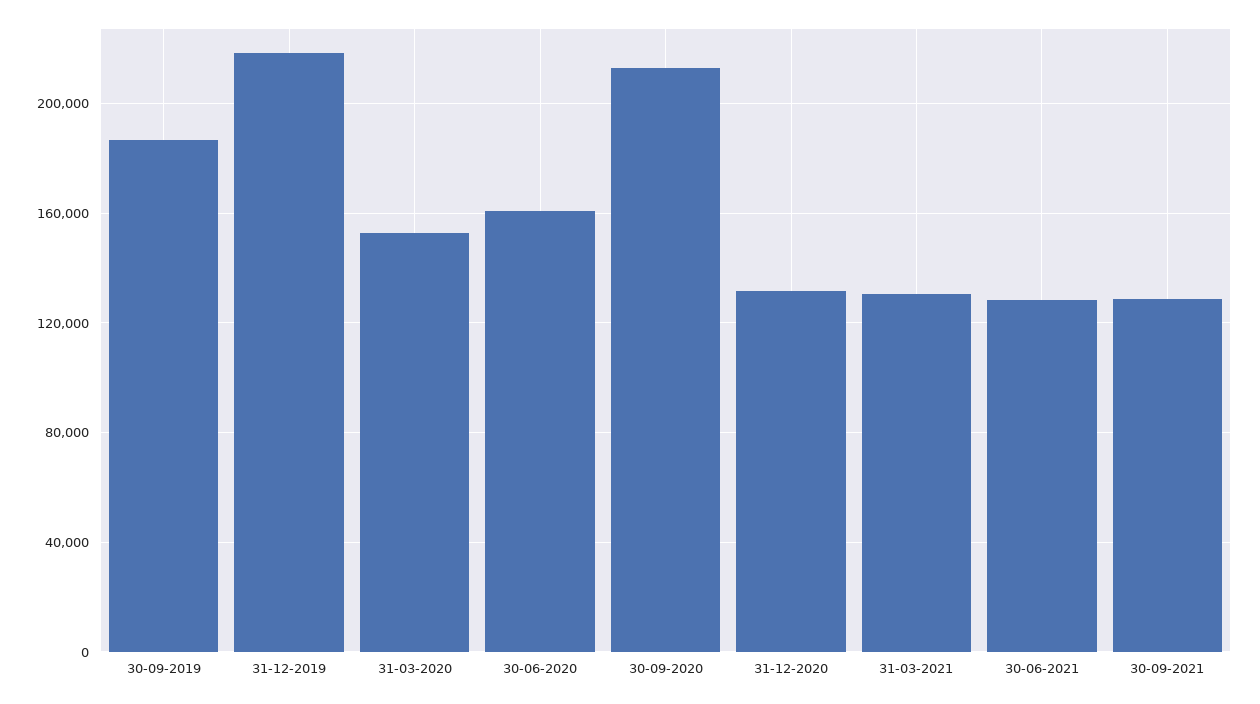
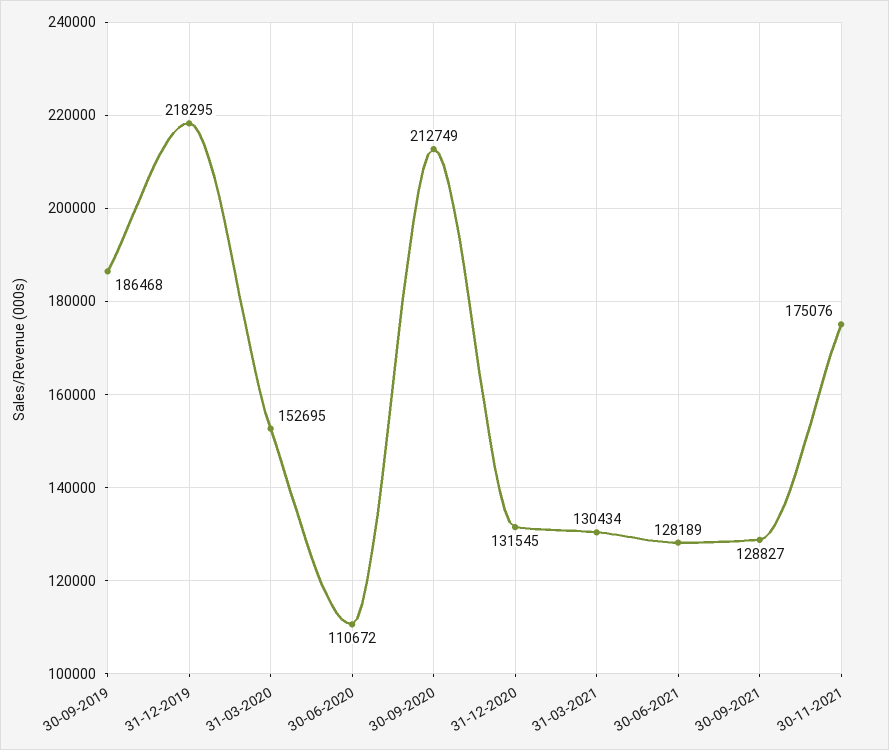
30-06-2020: 160000 -> 110672
30-11-2021: none -> 175076

